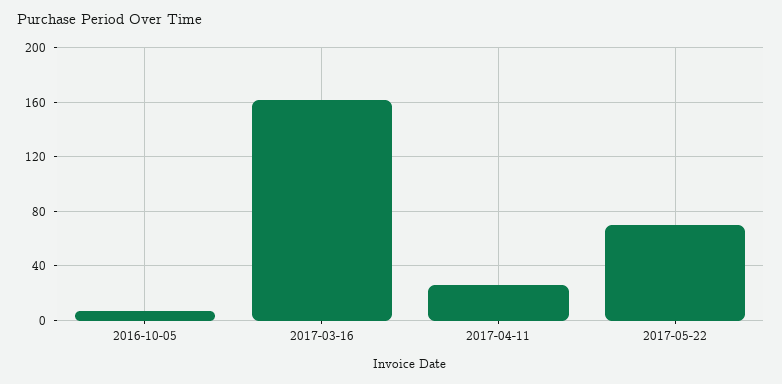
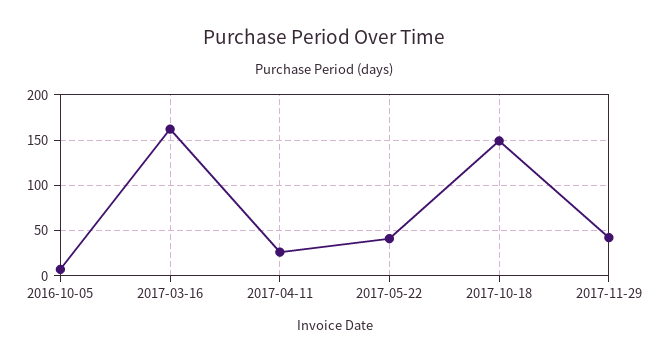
2017-05-22: 70 -> 40
2017-10-18: none -> 150
2017-11-29: none -> 40

